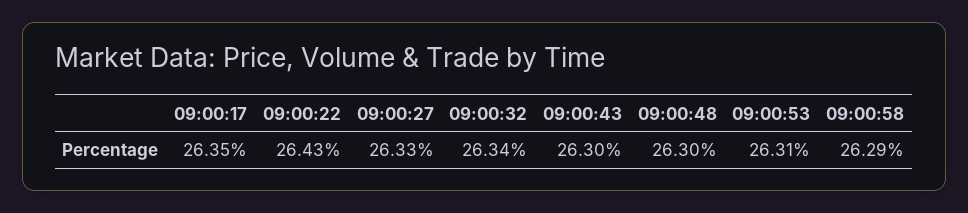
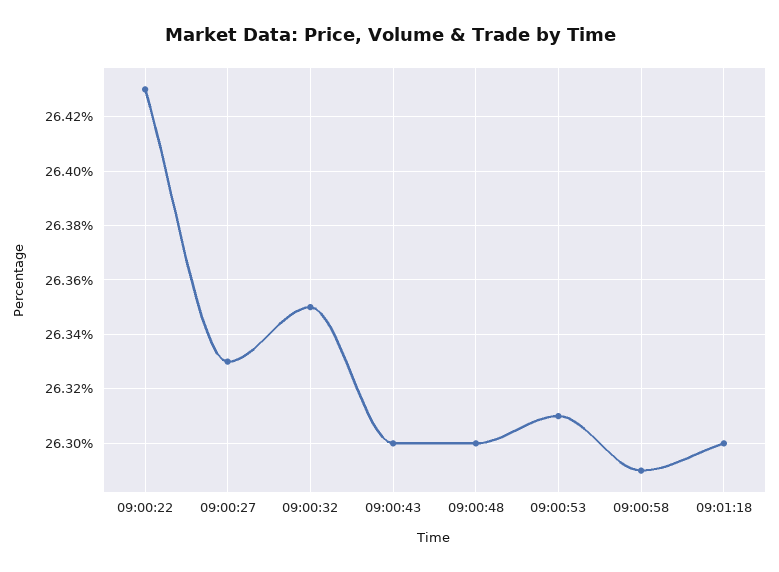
09:00:17: 26.35 -> none
09:00:32: 26.34 -> 26.35
09:01:18: none -> 26.3

